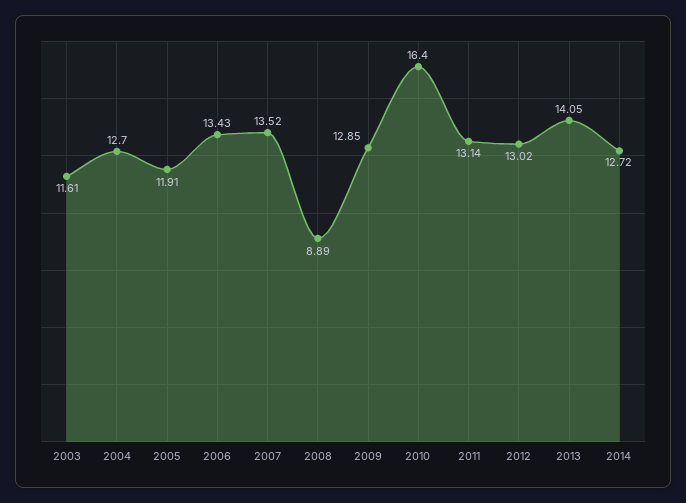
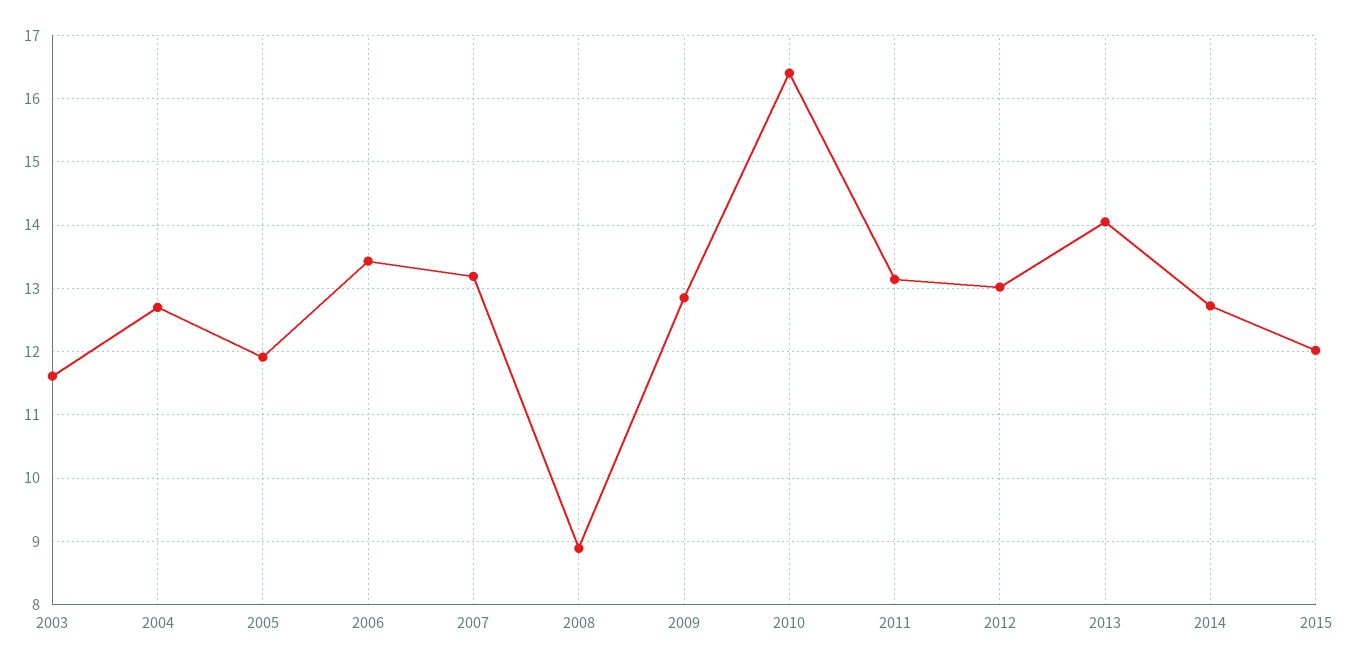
2007: 13.52 -> 13.2
2015: none -> 12

